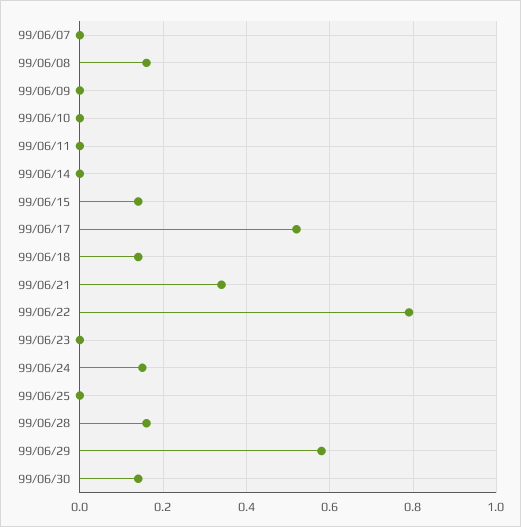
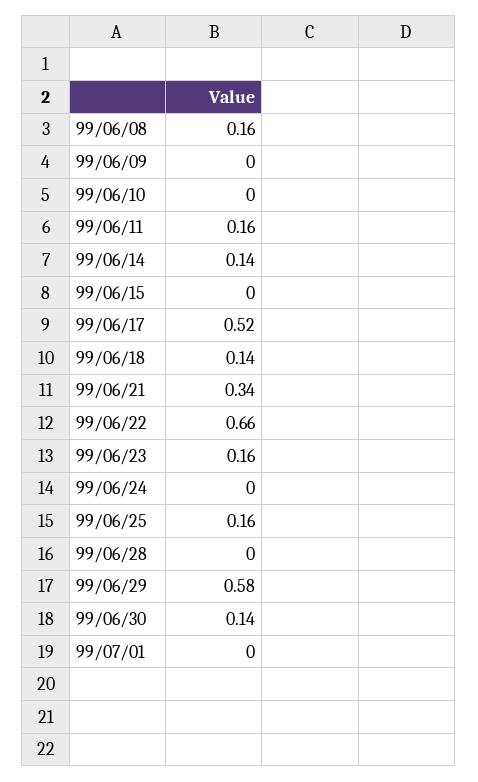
99/06/07: 0 -> none
99/06/11: 0 -> 0.16
99/06/14: 0 -> 0.14
99/06/15: 0.15 -> 0
99/06/22: 0.8 -> 0.66
99/06/23: 0 -> 0.16
99/06/24: 0.15 -> 0
99/06/25: 0 -> 0.16
99/06/28: 0.15 -> 0
99/07/01: none -> 0

